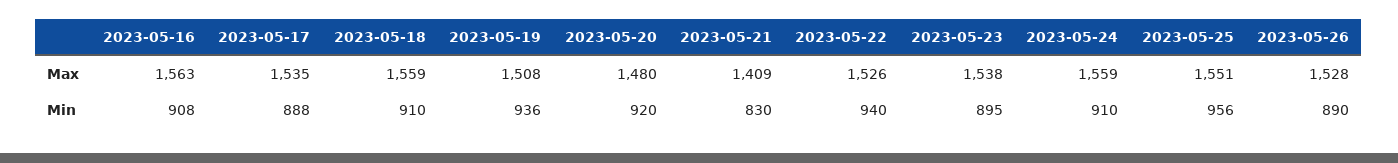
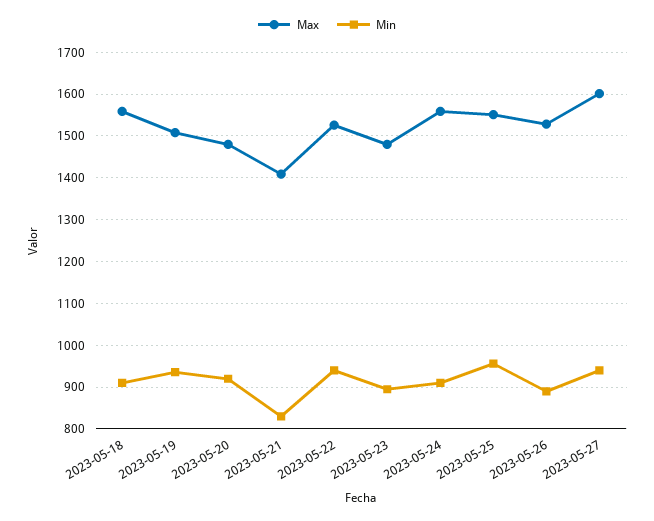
Max, 2023-05-16: 1563 -> none
Max, 2023-05-17: 1535 -> none
Max, 2023-05-23: 1538 -> 1480
Min, 2023-05-16: 908 -> none
Min, 2023-05-17: 888 -> none
Max, 2023-05-27: none -> 1600
Min, 2023-05-27: none -> 940

